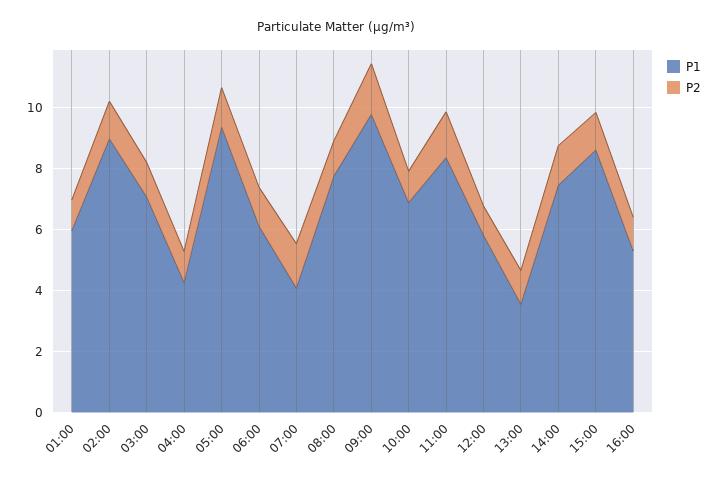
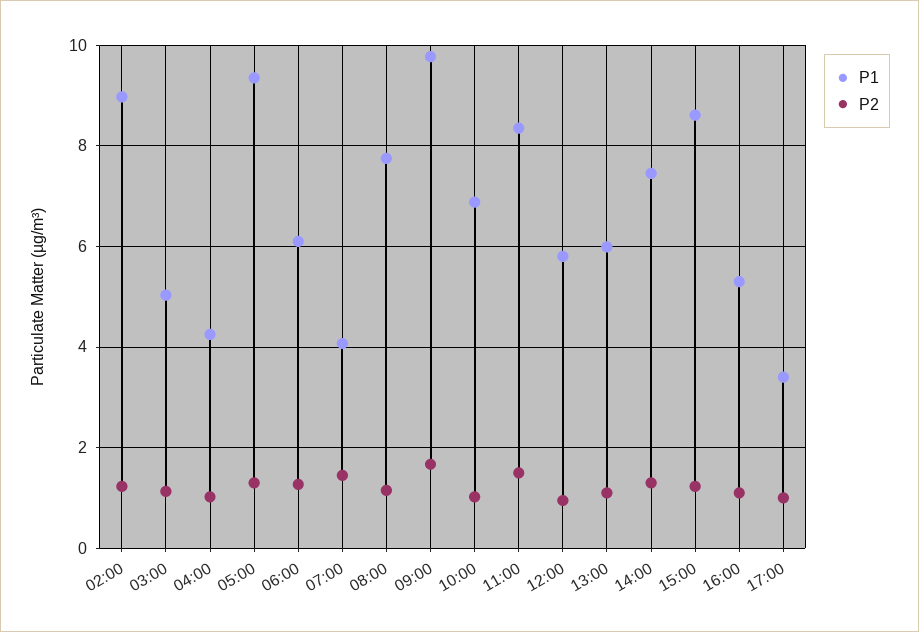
P1, 01:00: 6 -> none
P2, 01:00: 1 -> none
P1, 03:00: 7 -> 5
P1, 13:00: 3.5 -> 6
P1, 17:00: none -> 3.4
P2, 17:00: none -> 1

